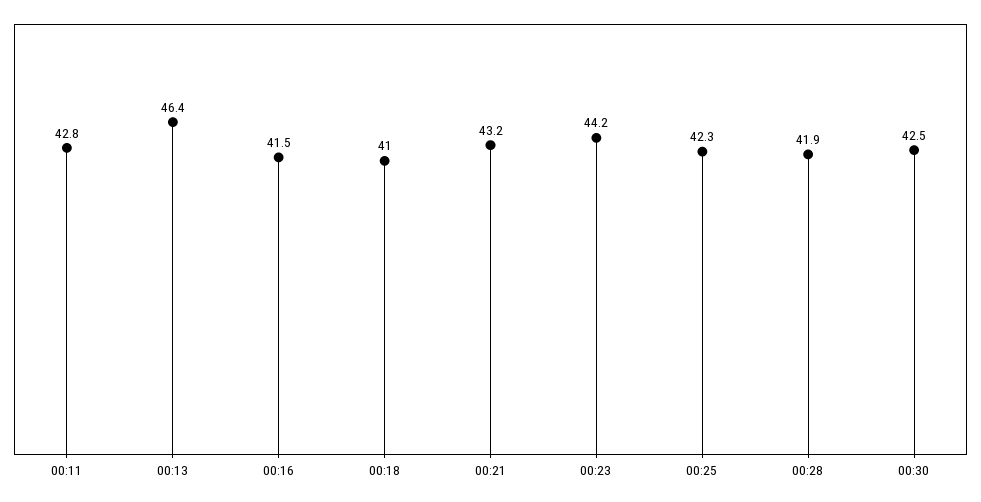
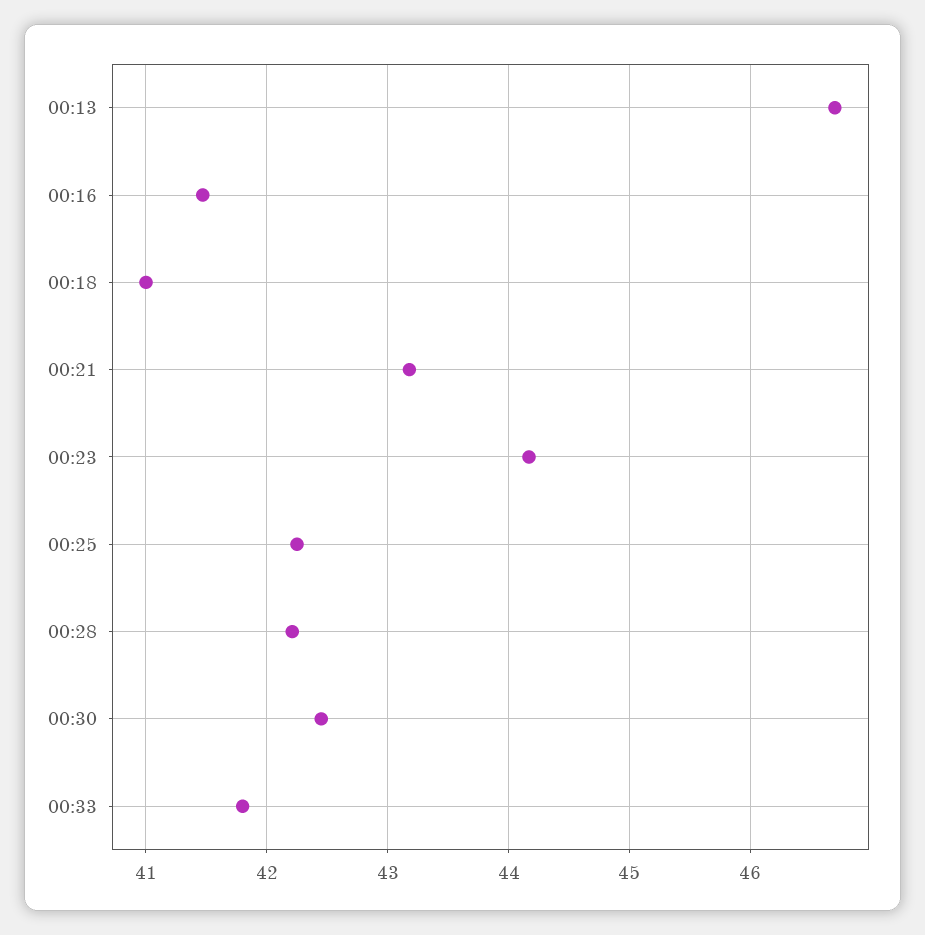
00:11: 42.8 -> none
00:13: 46.4 -> 46.7
00:28: 41.9 -> 42.2
00:33: none -> 41.8

